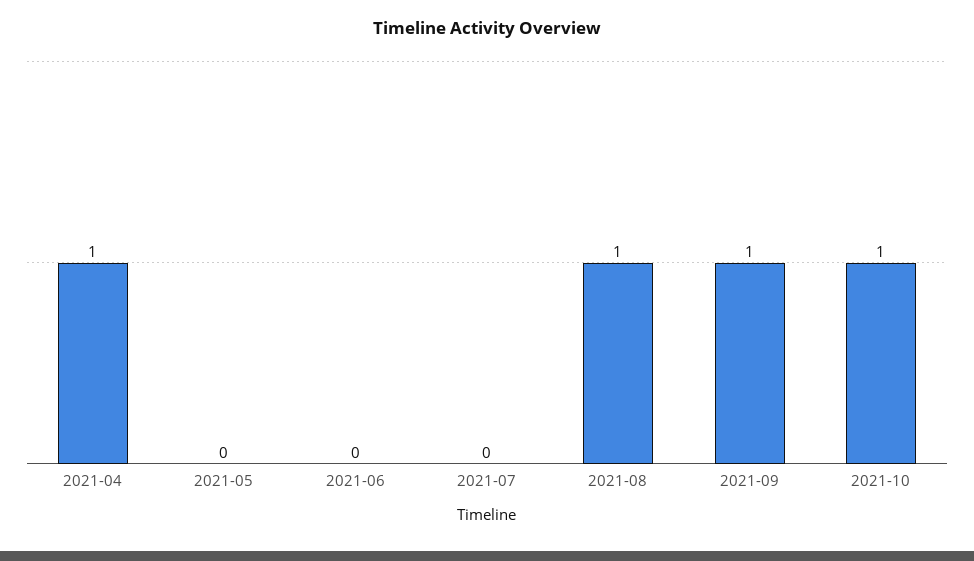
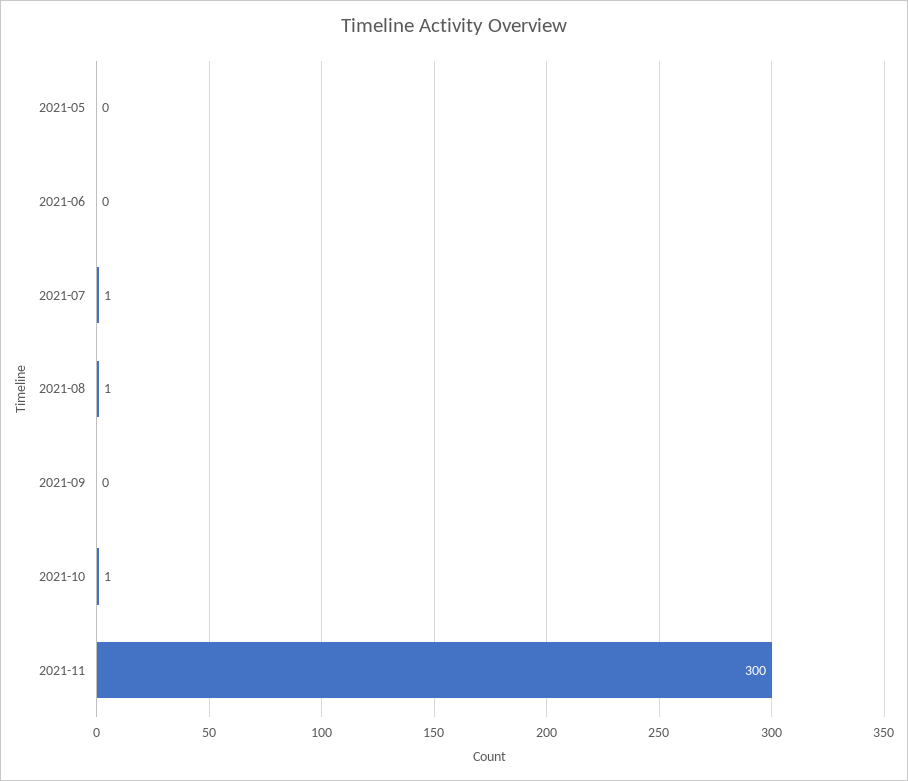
2021-04: 1 -> none
2021-07: 0 -> 1
2021-09: 1 -> 0
2021-11: none -> 300

